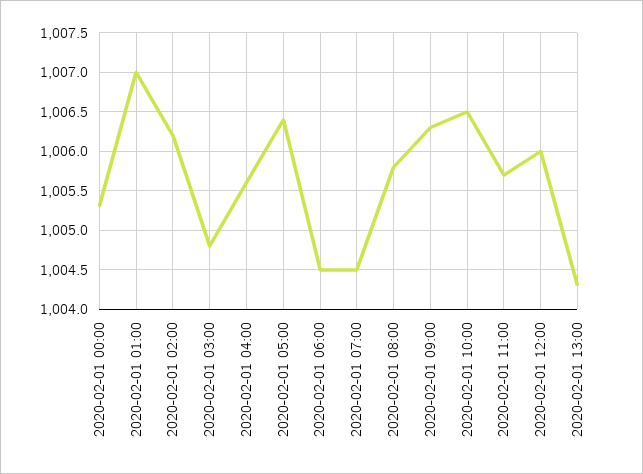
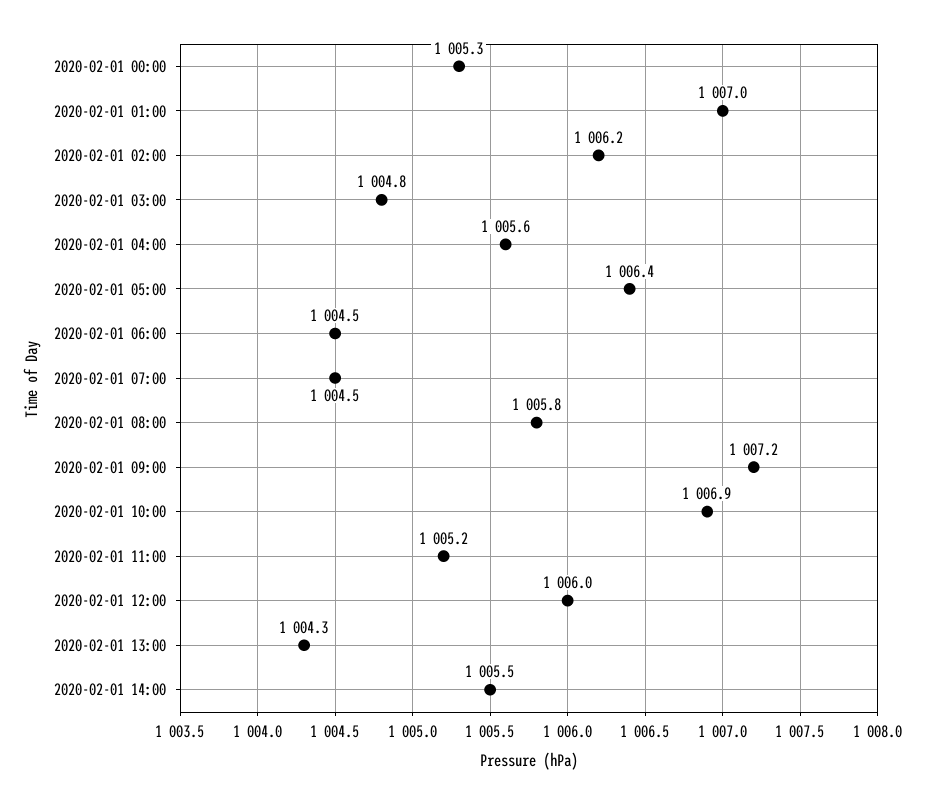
2020-02-01 09:00: 1006.3 -> 1007.2
2020-02-01 10:00: 1006.5 -> 1006.9
2020-02-01 11:00: 1005.7 -> 1005.2
2020-02-01 14:00: none -> 1005.5

